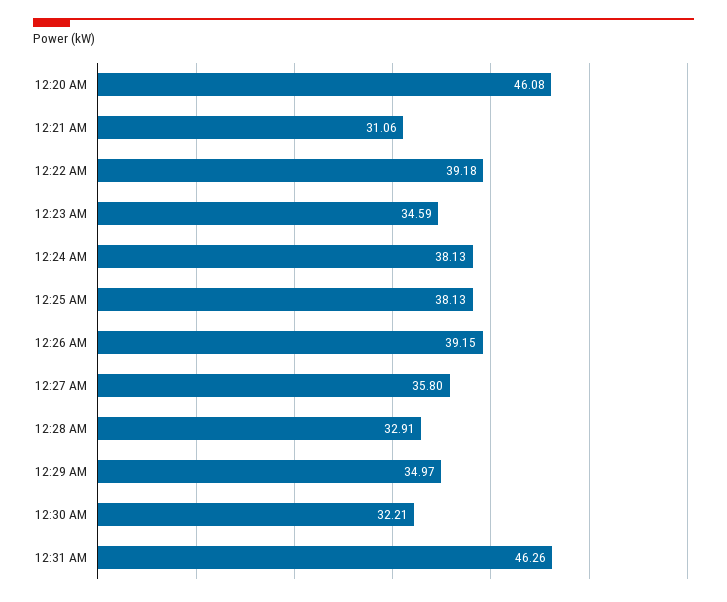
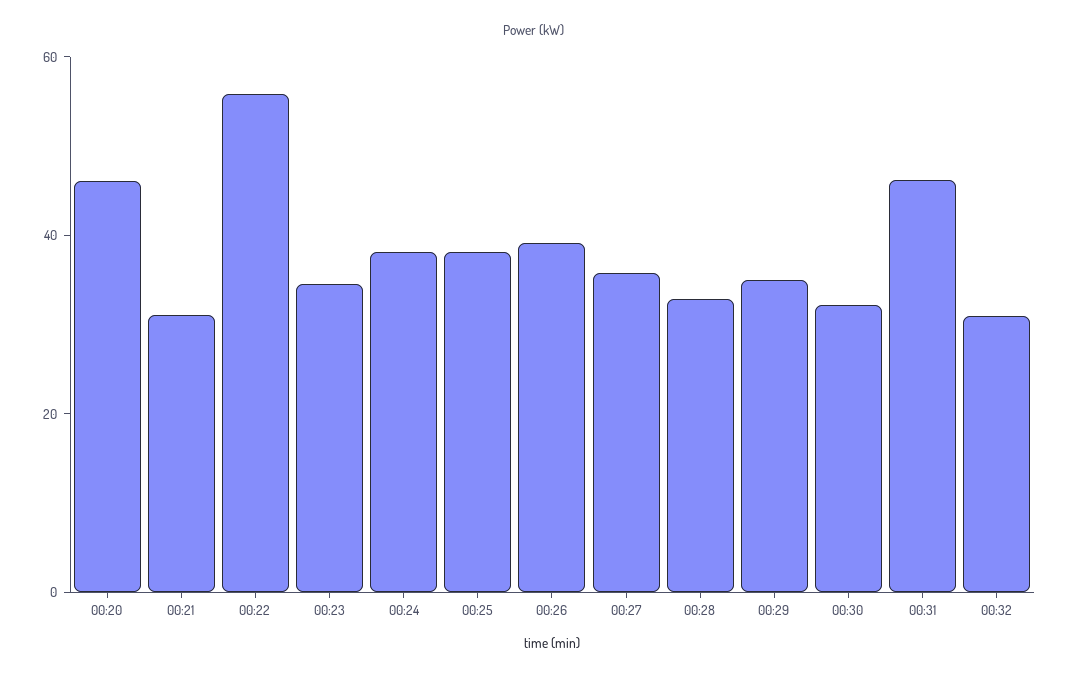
12:22 AM: 39.18 -> 55
00:32: none -> 30

